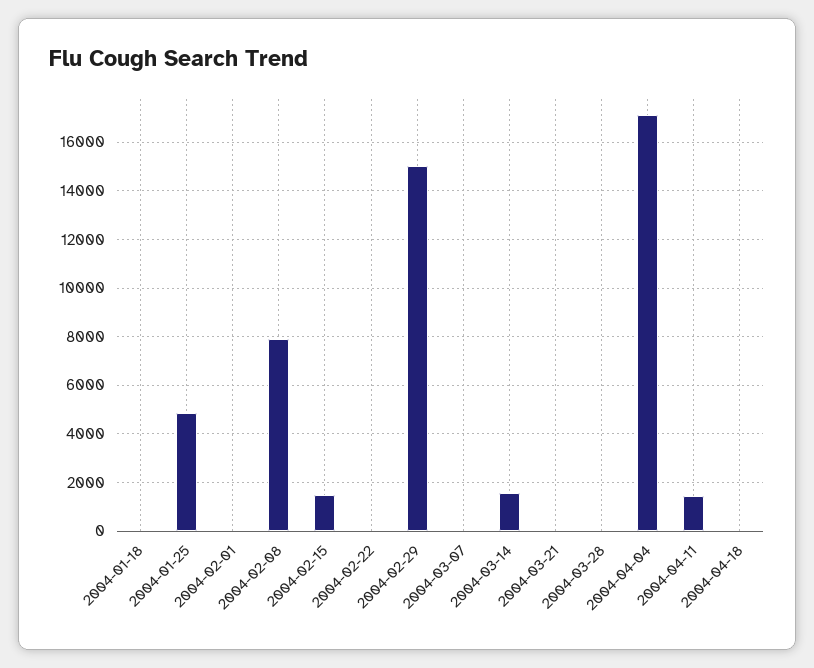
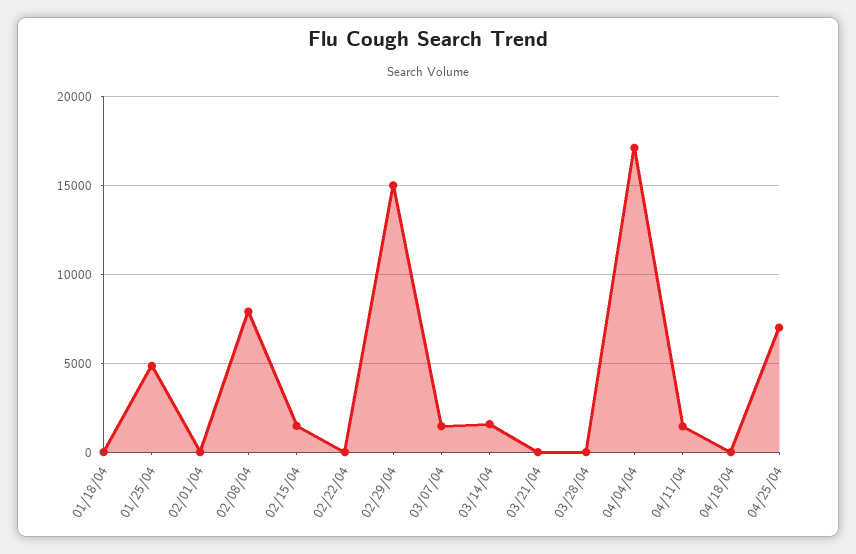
2004-03-07: 0 -> 1500
04/25/04: none -> 7000

